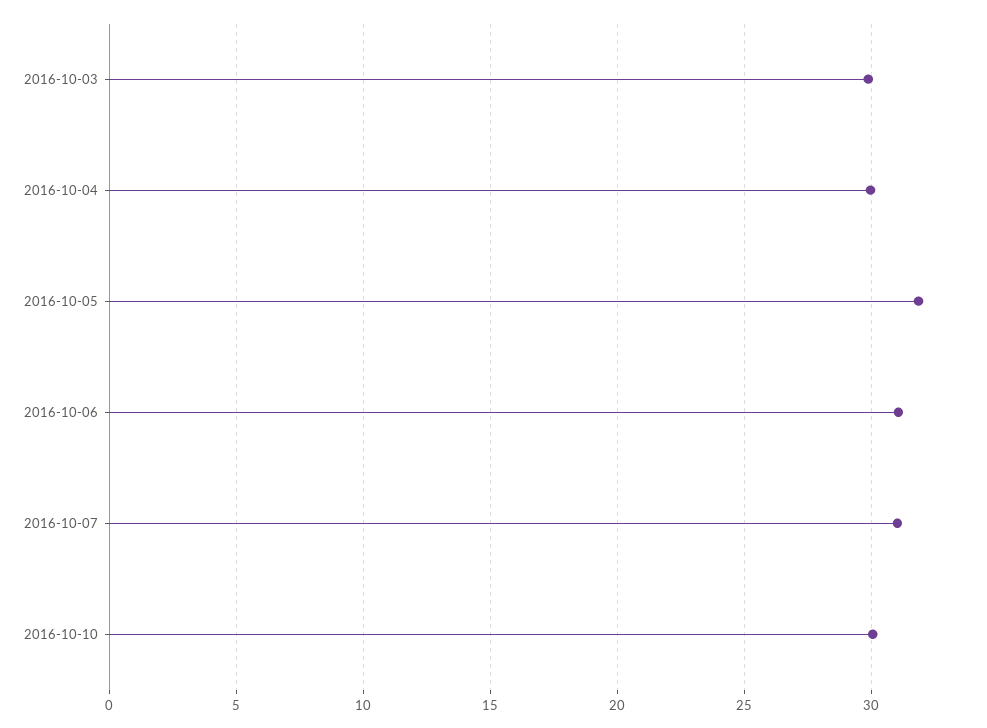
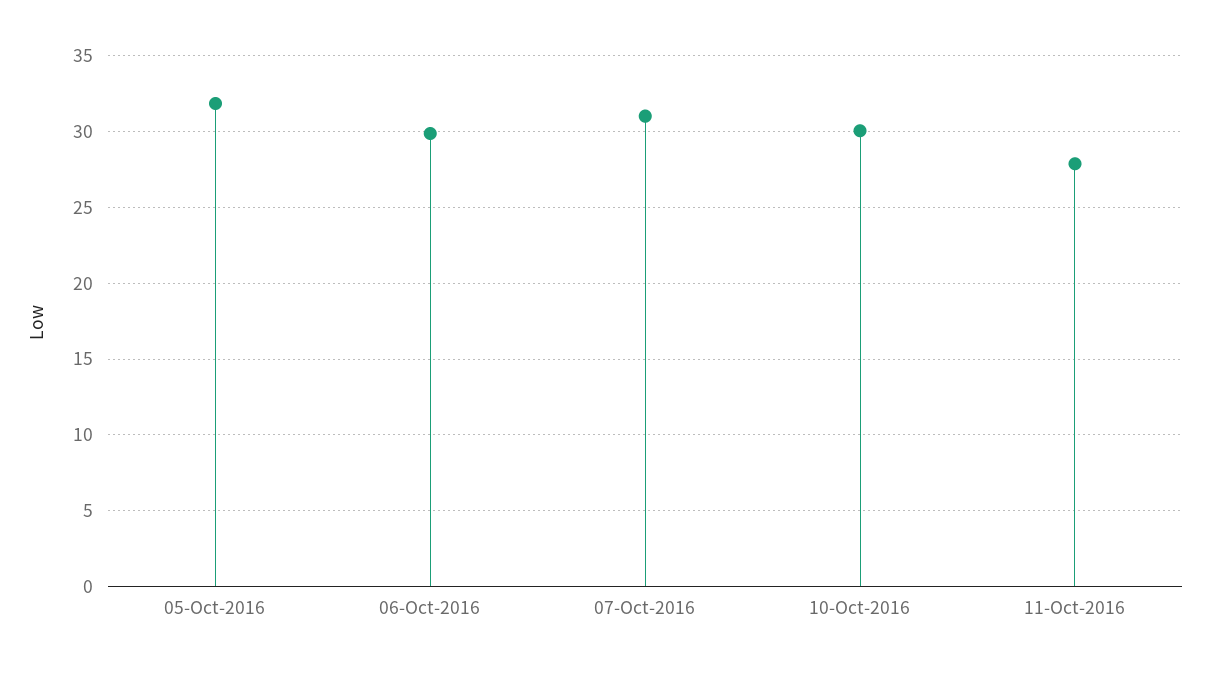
2016-10-03: 30 -> none
2016-10-04: 30 -> none
2016-10-06: 31 -> 30
11-Oct-2016: none -> 28

